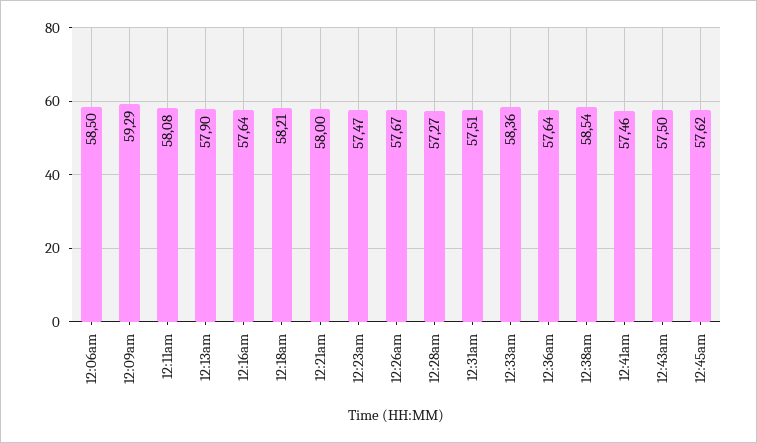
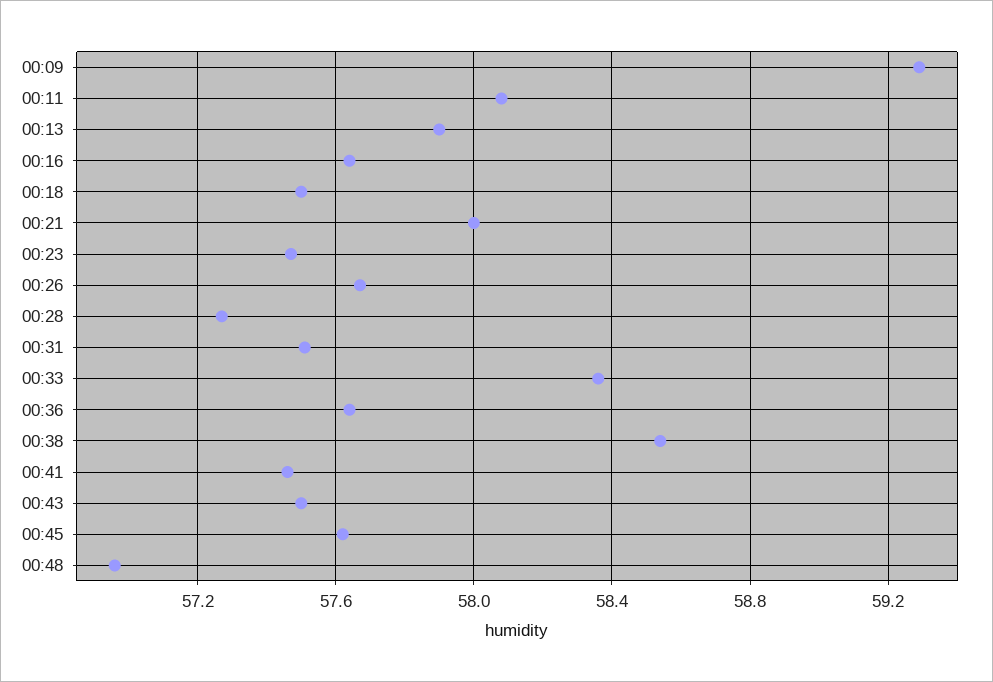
12:06am: 58.5 -> none
12:18am: 58.21 -> 57.5
00:48: none -> 56.95

